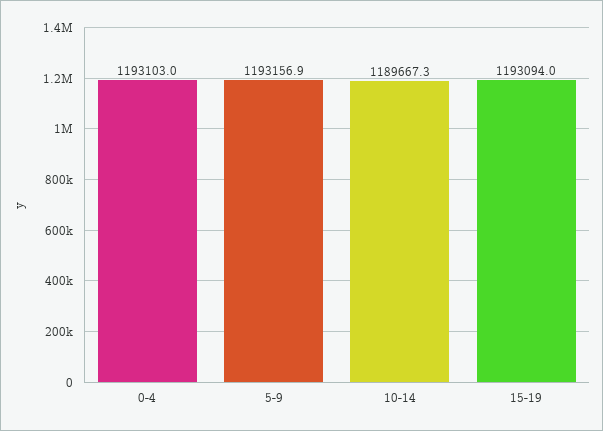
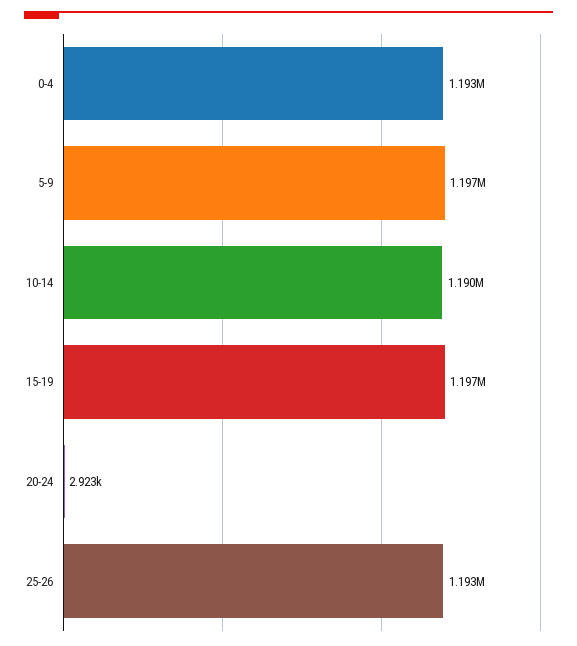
5-9: 1193156.9 -> 1197000
15-19: 1193094 -> 1197000
20-24: none -> 2923
25-26: none -> 1193000

